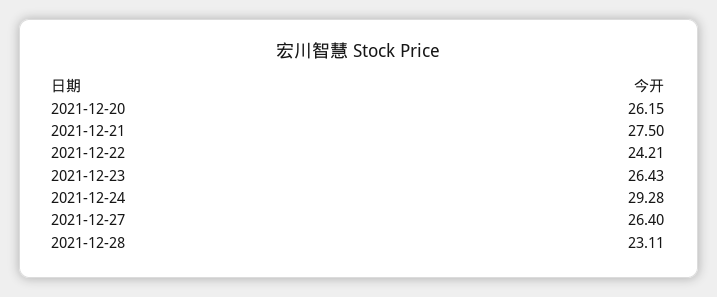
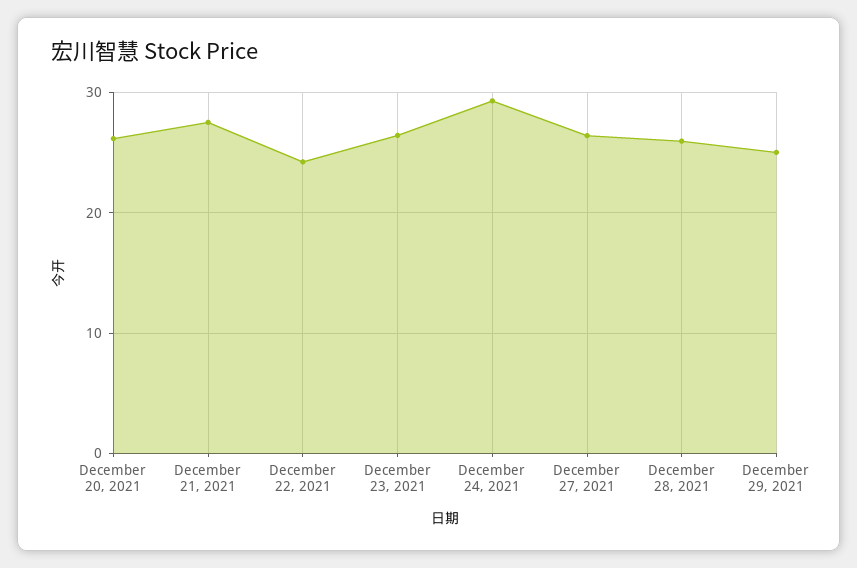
2021-12-28: 23.11 -> 26
December 29, 2021: none -> 25

